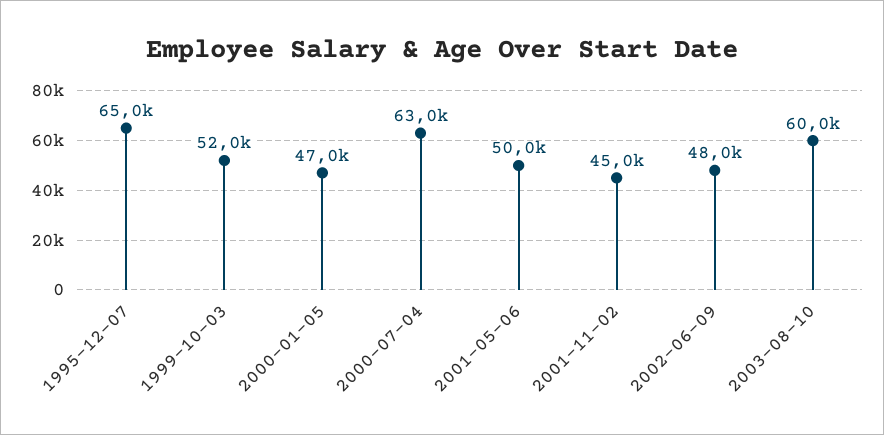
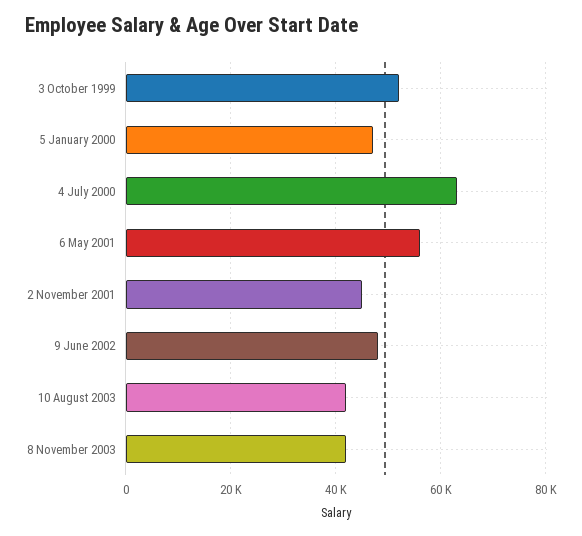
1995-12-07: 65000 -> none
2001-05-06: 50000 -> 56000
2003-08-10: 60000 -> 42000
8 November 2003: none -> 42000

